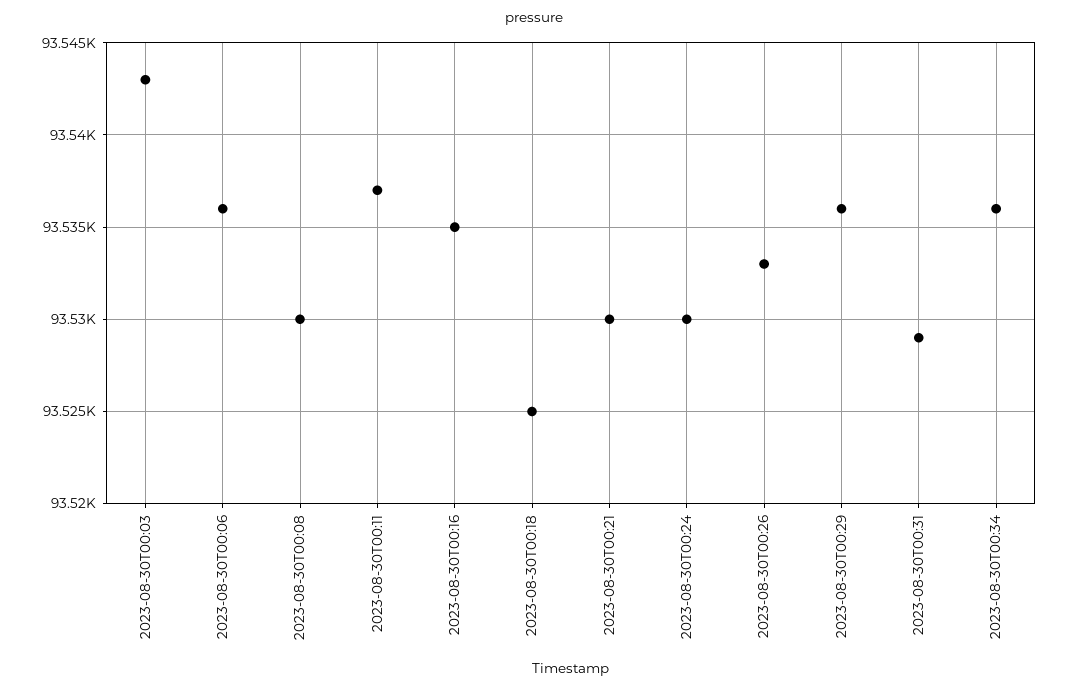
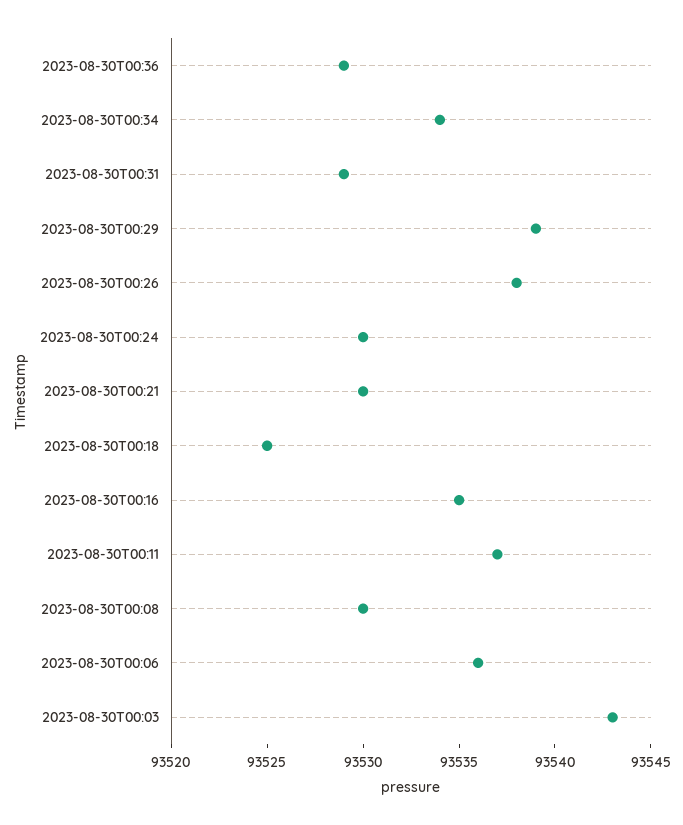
2023-08-30T00:26: 93533 -> 93538
2023-08-30T00:29: 93536 -> 93539
2023-08-30T00:34: 93536 -> 93534
2023-08-30T00:36: none -> 93529

